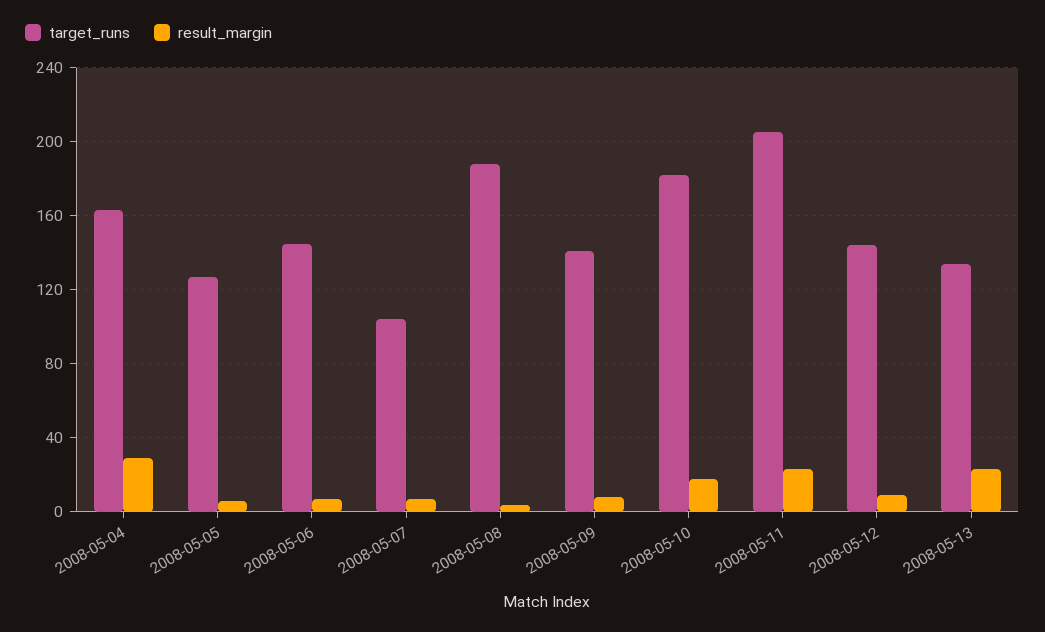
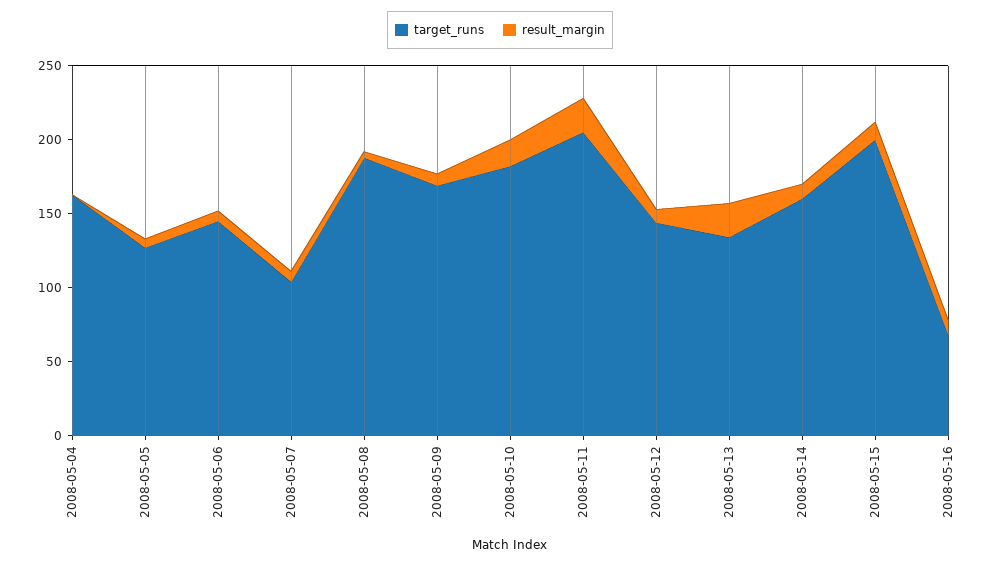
result_margin, 2008-05-04: 30 -> 0
target_runs, 2008-05-09: 140 -> 170
target_runs, 2008-05-14: none -> 160
result_margin, 2008-05-14: none -> 10
target_runs, 2008-05-15: none -> 200
result_margin, 2008-05-15: none -> 10
target_runs, 2008-05-16: none -> 70
result_margin, 2008-05-16: none -> 10

